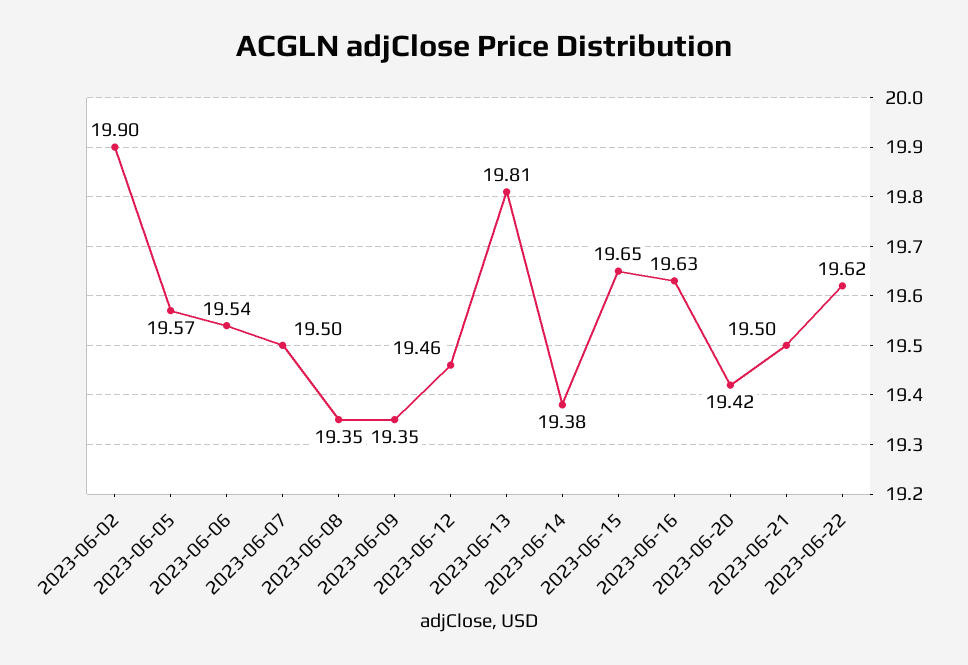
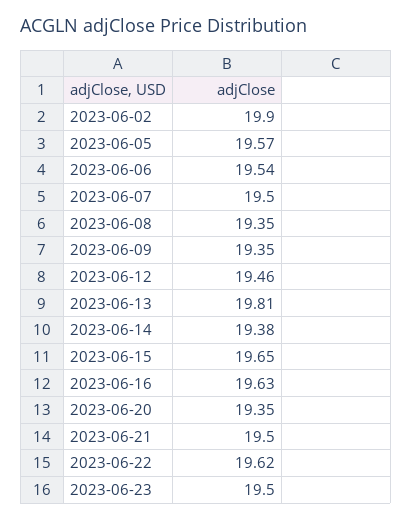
2023-06-20: 19.42 -> 19.35
2023-06-23: none -> 19.5

